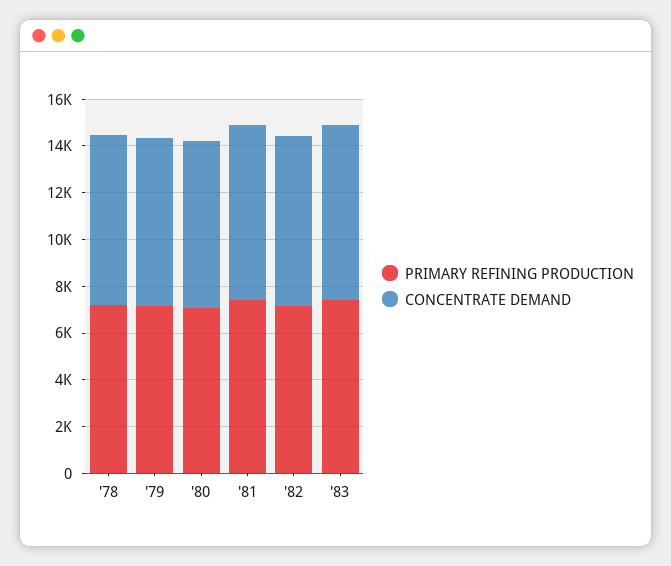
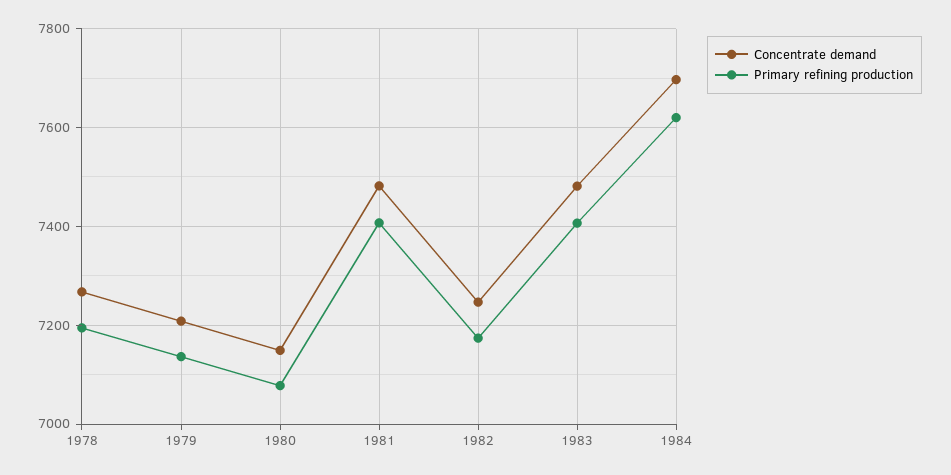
CONCENTRATE DEMAND, 1984: none -> 7700
PRIMARY REFINING PRODUCTION, 1984: none -> 7620

